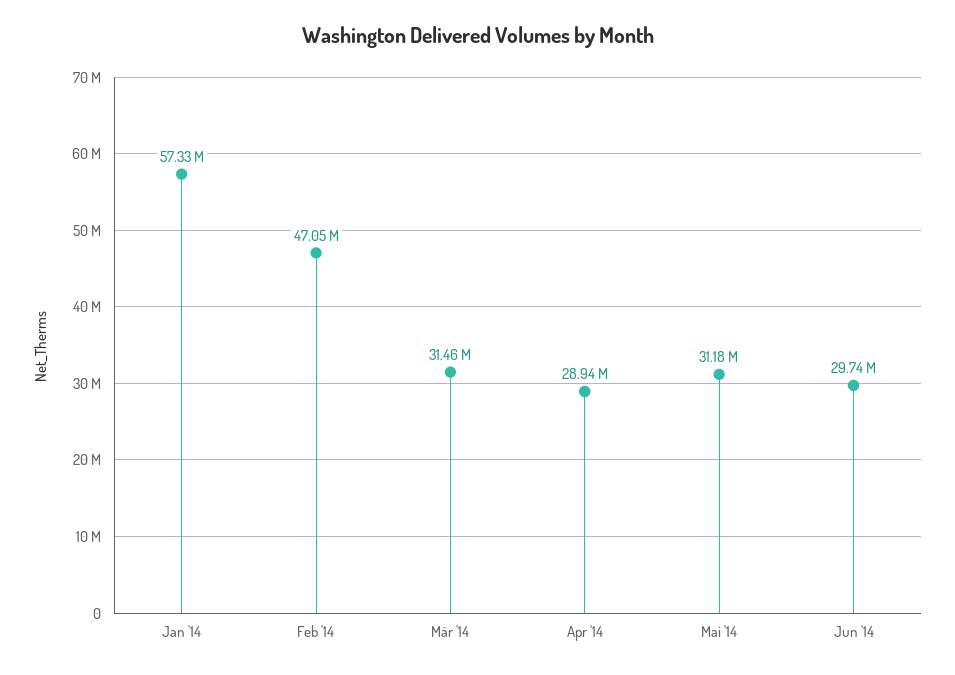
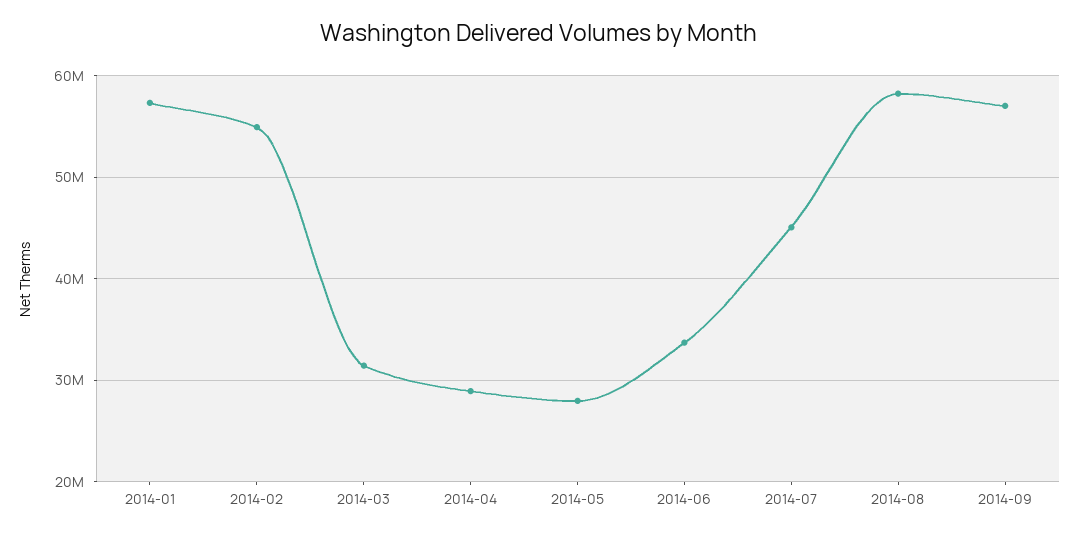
Feb '14: 47050000 -> 55000000
Mai '14: 31180000 -> 28000000
Jun '14: 29740000 -> 34000000
2014-07: none -> 45000000
2014-08: none -> 58000000
2014-09: none -> 57000000

